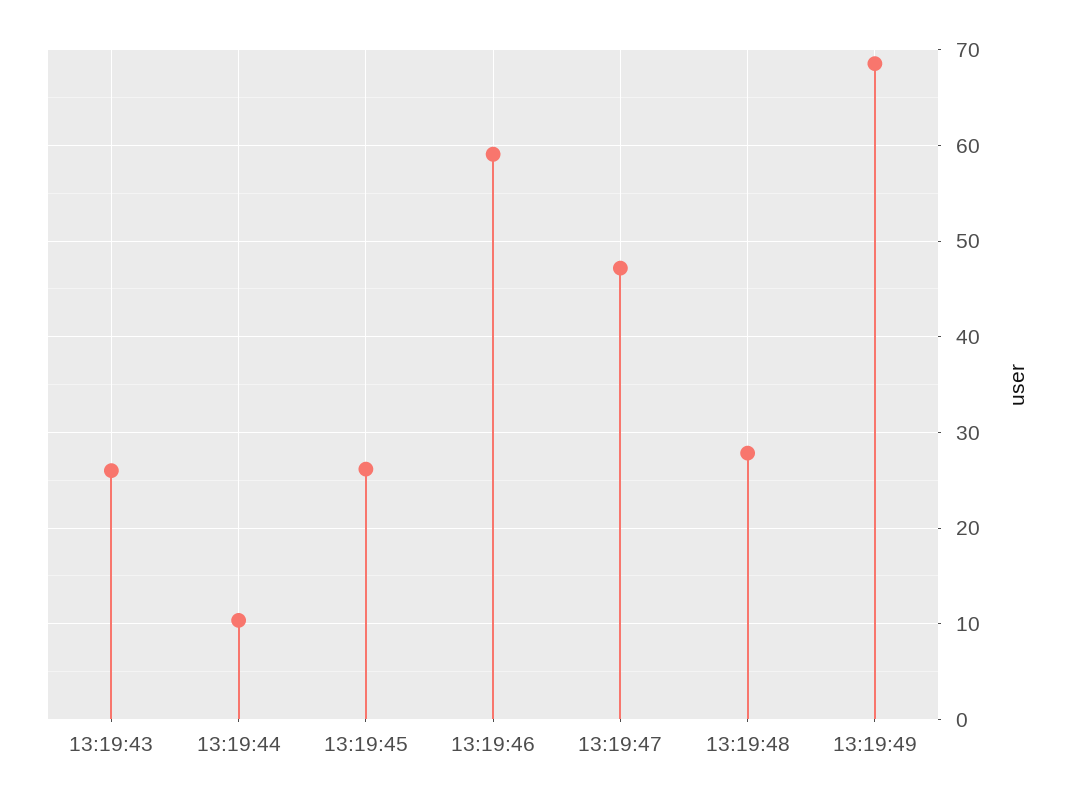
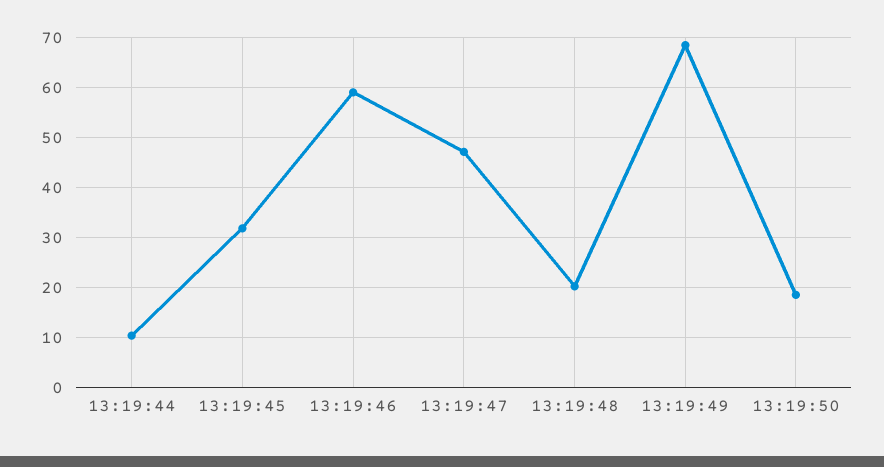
13:19:43: 26 -> none
13:19:45: 26 -> 32
13:19:48: 28 -> 20
13:19:50: none -> 18

